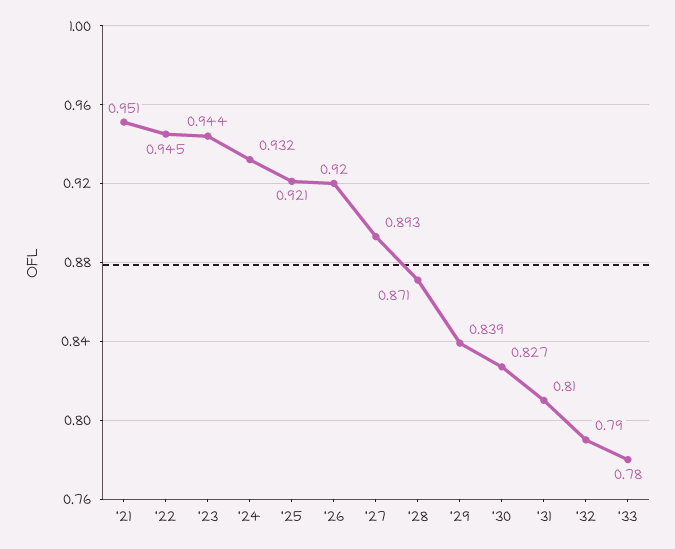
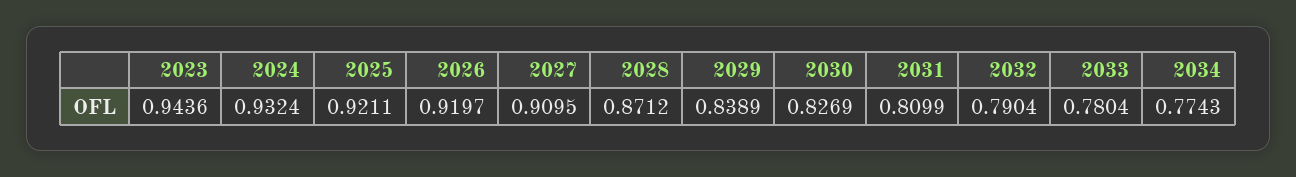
'21: 0.951 -> none
'22: 0.945 -> none
'27: 0.893 -> 0.9095
2034: none -> 0.7743

